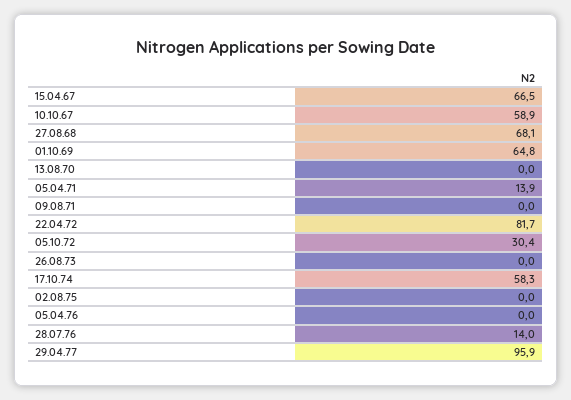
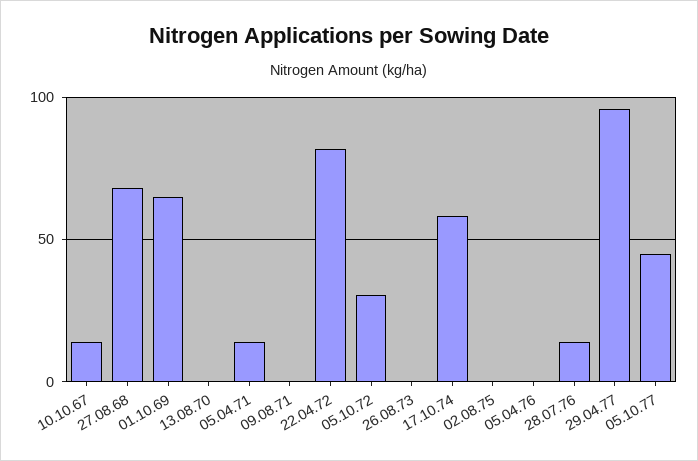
15.04.67: 66.5 -> none
10.10.67: 58.9 -> 15
05.10.77: none -> 45

